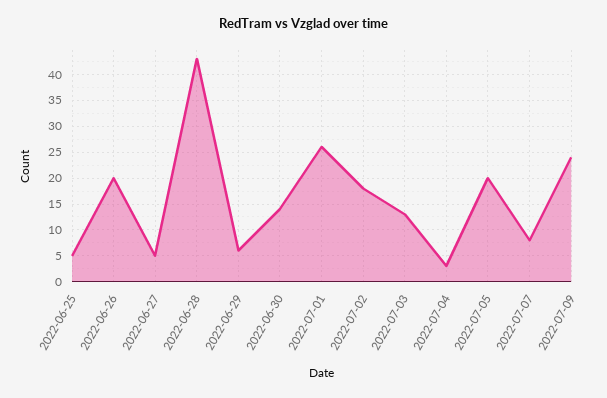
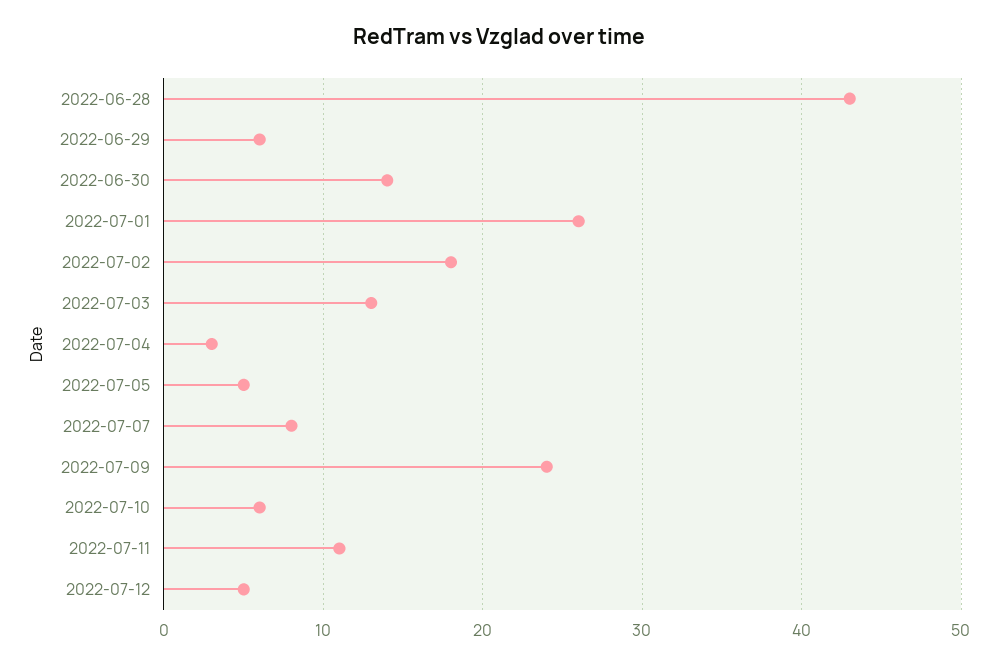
2022-06-25: 5 -> none
2022-06-26: 20 -> none
2022-06-27: 5 -> none
2022-07-05: 20 -> 5
2022-07-10: none -> 6
2022-07-11: none -> 11
2022-07-12: none -> 5

